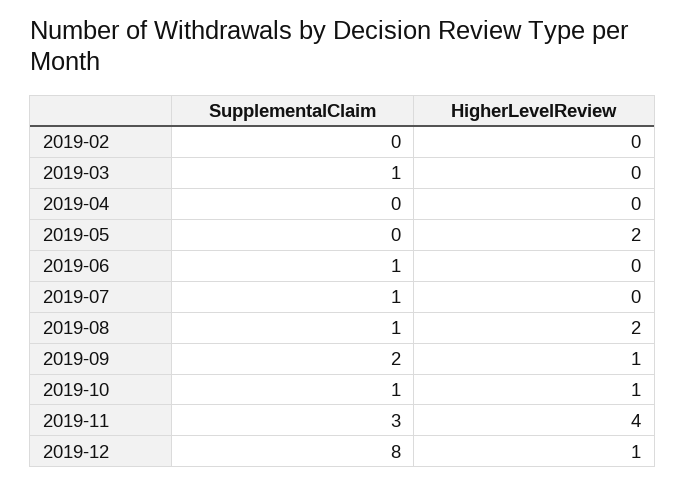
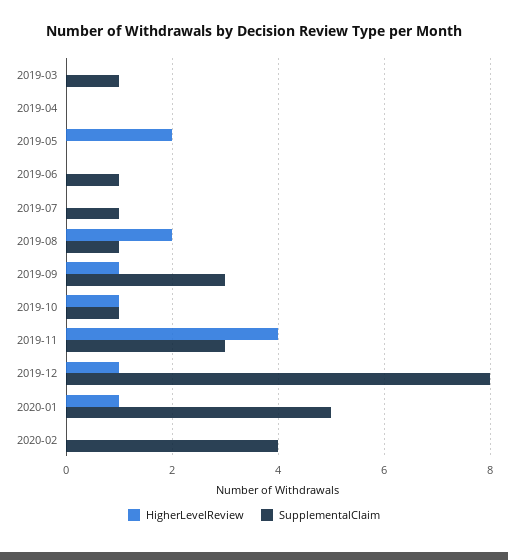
SupplementalClaim, 2019-02: 0 -> none
HigherLevelReview, 2019-02: 0 -> none
SupplementalClaim, 2019-09: 2 -> 3
HigherLevelReview, 2020-01: none -> 1
SupplementalClaim, 2020-01: none -> 5
HigherLevelReview, 2020-02: none -> 0
SupplementalClaim, 2020-02: none -> 4

